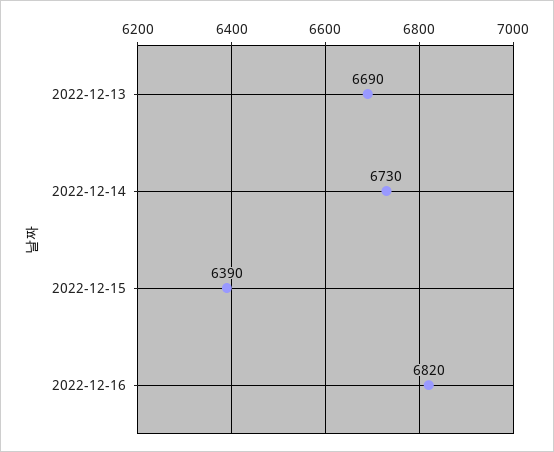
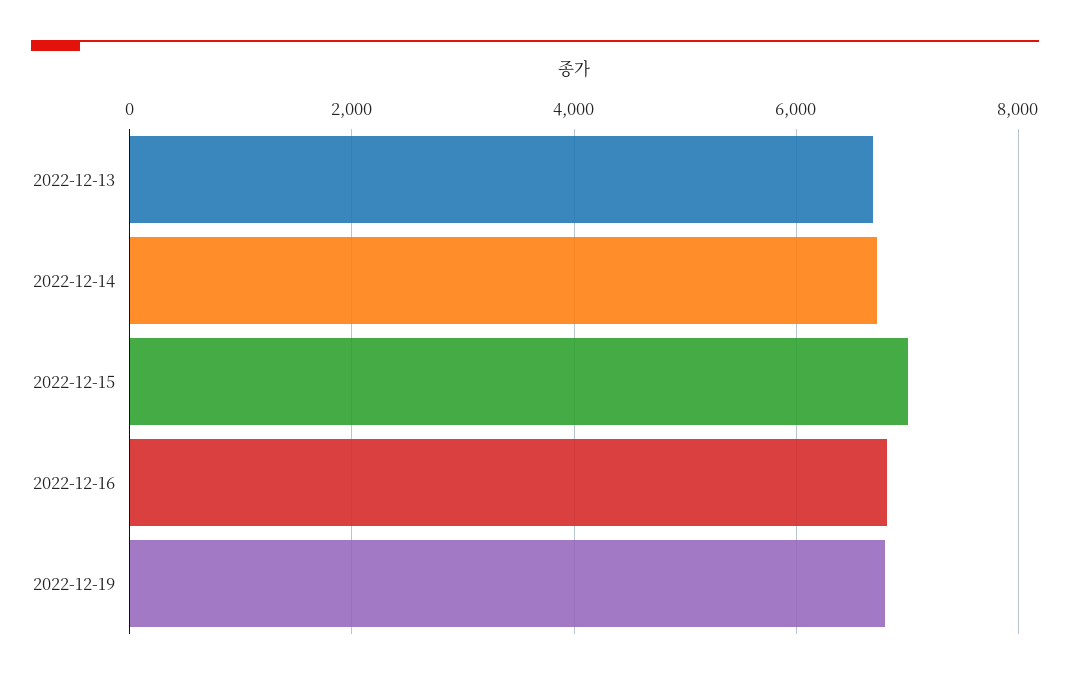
2022-12-15: 6390 -> 7000
2022-12-19: none -> 6800

